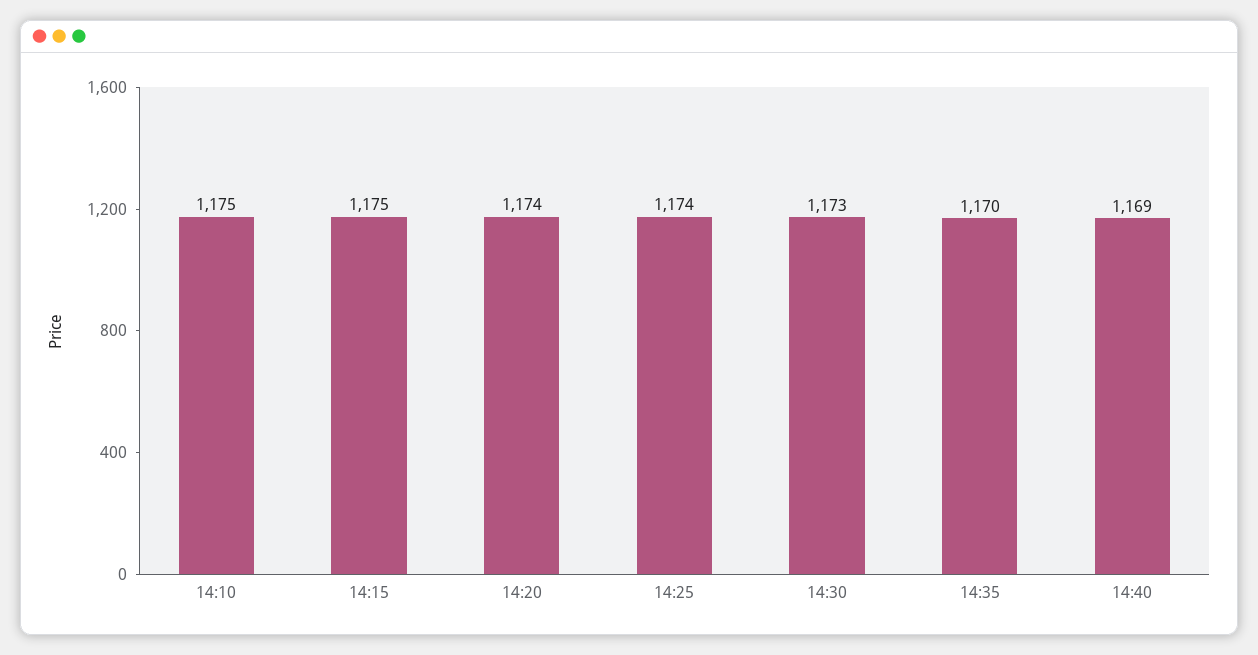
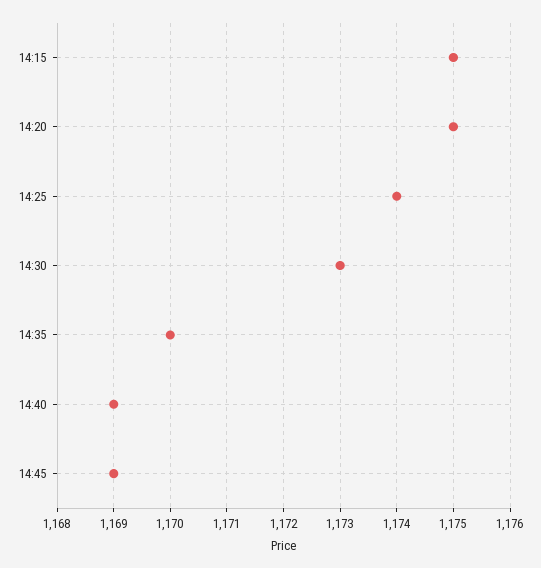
14:10: 1175 -> none
14:20: 1174 -> 1175
14:45: none -> 1169

